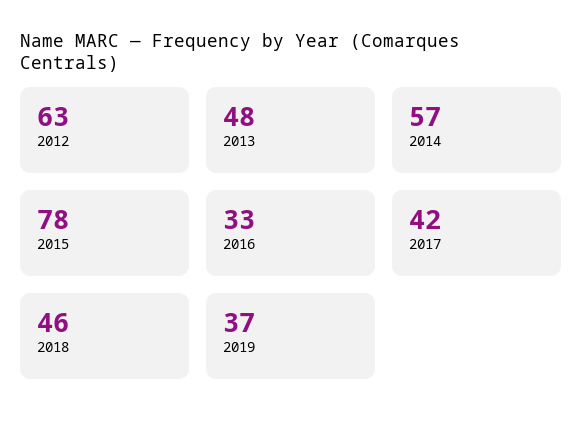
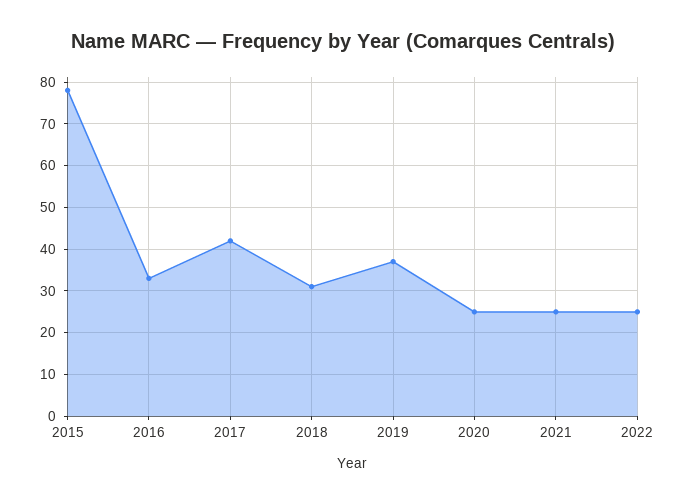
2012: 63 -> none
2013: 48 -> none
2014: 57 -> none
2018: 46 -> 30
2020: none -> 25
2021: none -> 25
2022: none -> 25

